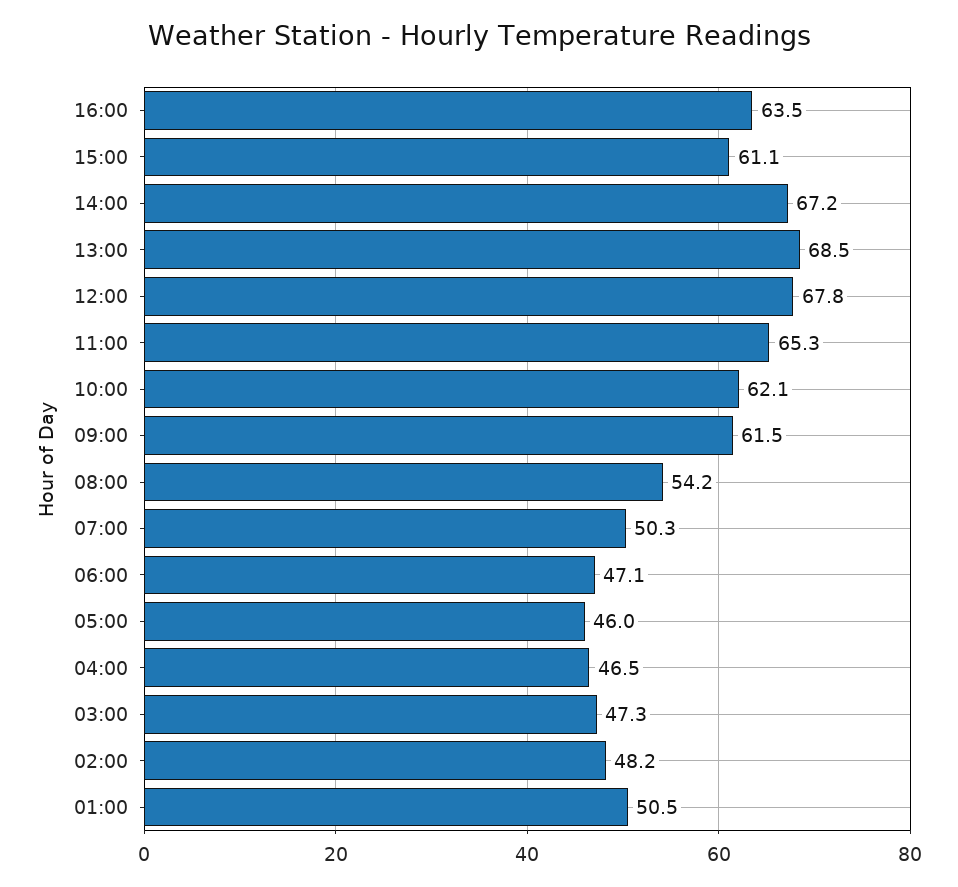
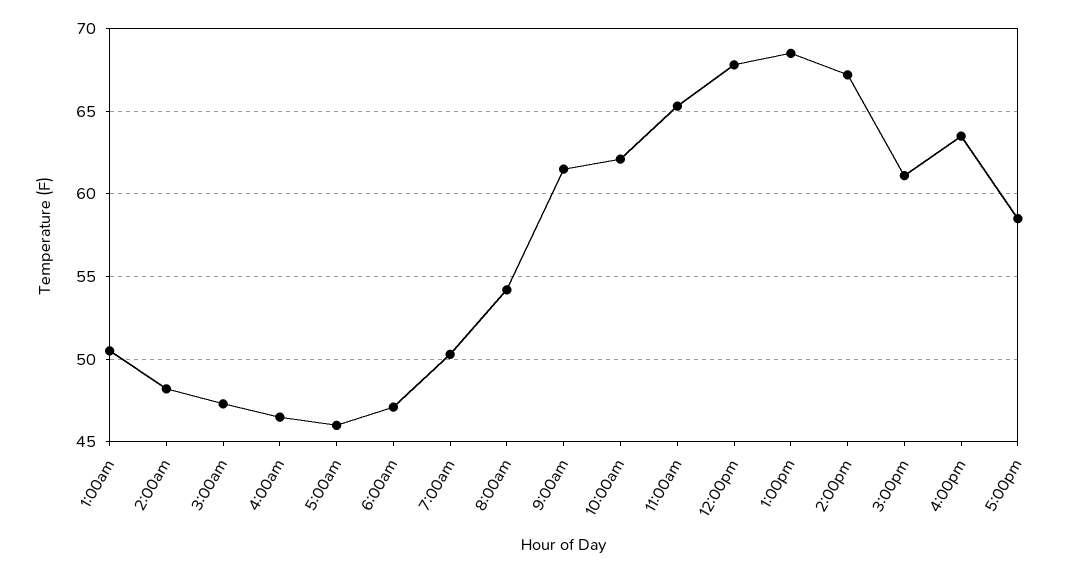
5:00pm: none -> 58.5

